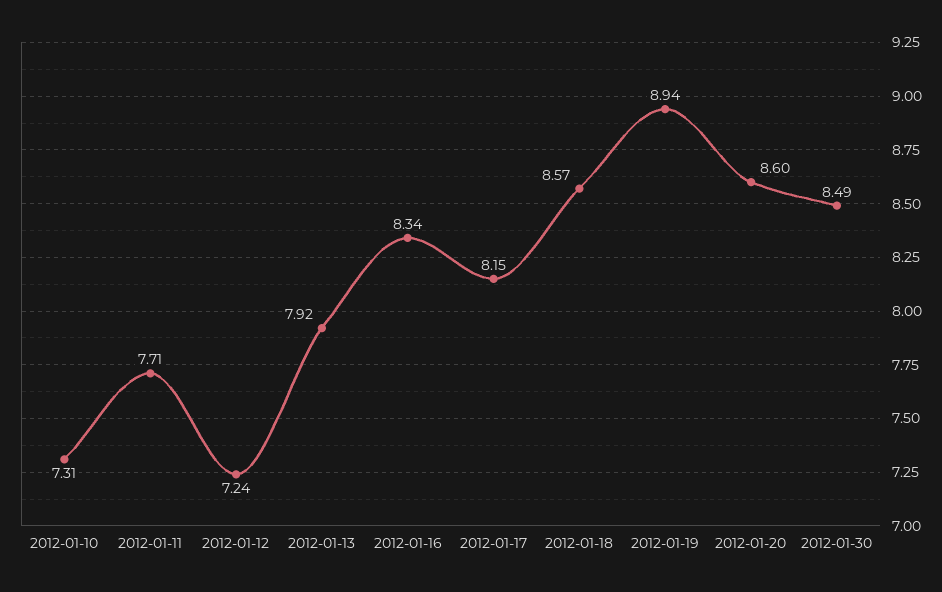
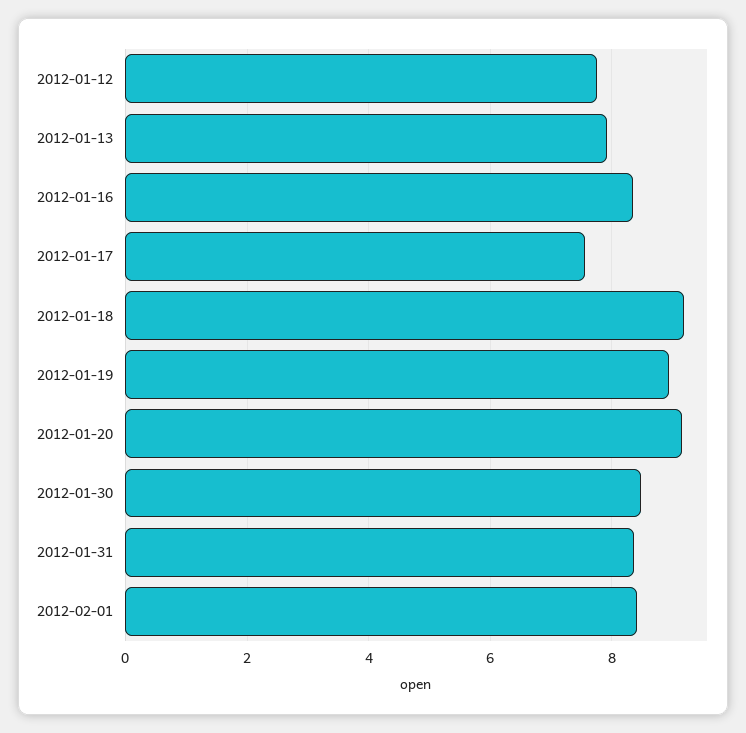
2012-01-10: 7.31 -> none
2012-01-11: 7.71 -> none
2012-01-12: 7.24 -> 7.8
2012-01-17: 8.15 -> 7.6
2012-01-18: 8.57 -> 9.2
2012-01-20: 8.6 -> 9.2
2012-01-31: none -> 8.4
2012-02-01: none -> 8.4

